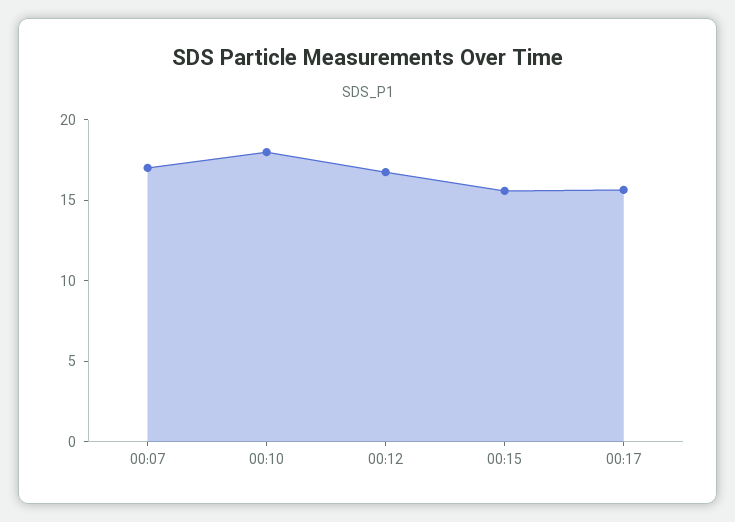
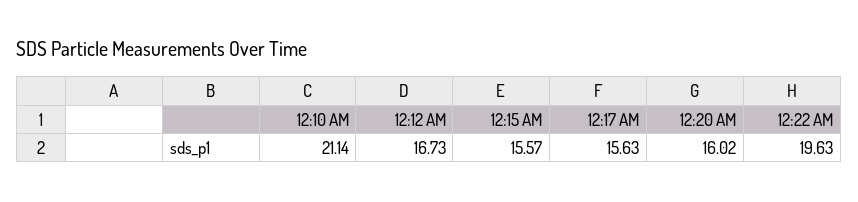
00:07: 17 -> none
00:10: 18 -> 21.14
12:20 AM: none -> 16.02
12:22 AM: none -> 19.63

